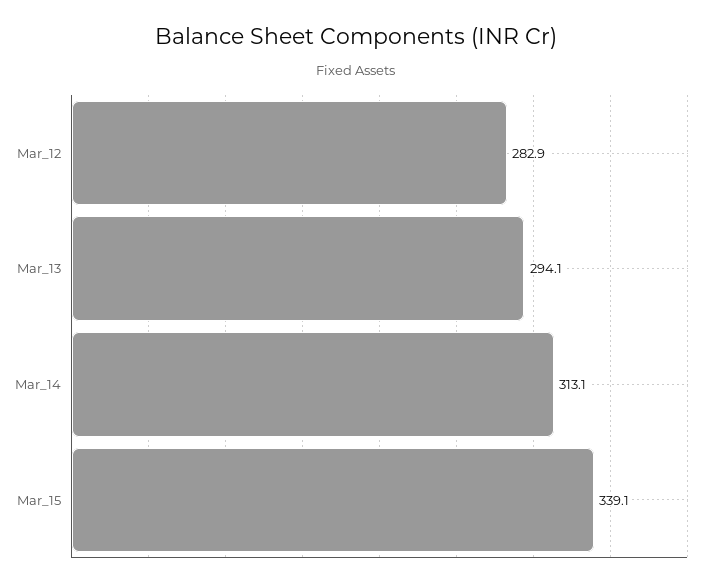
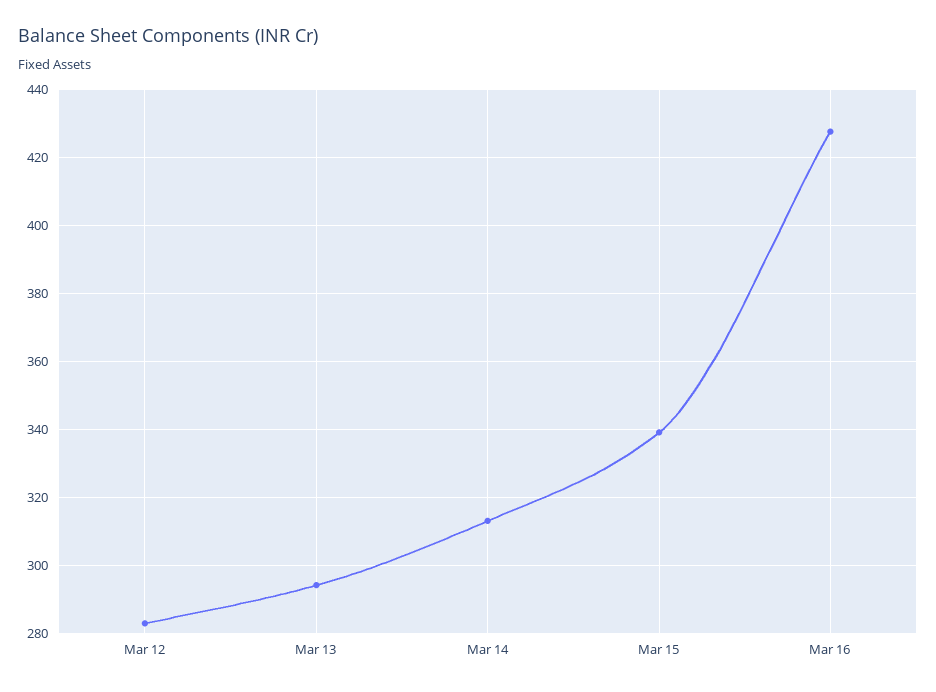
Mar 16: none -> 428

